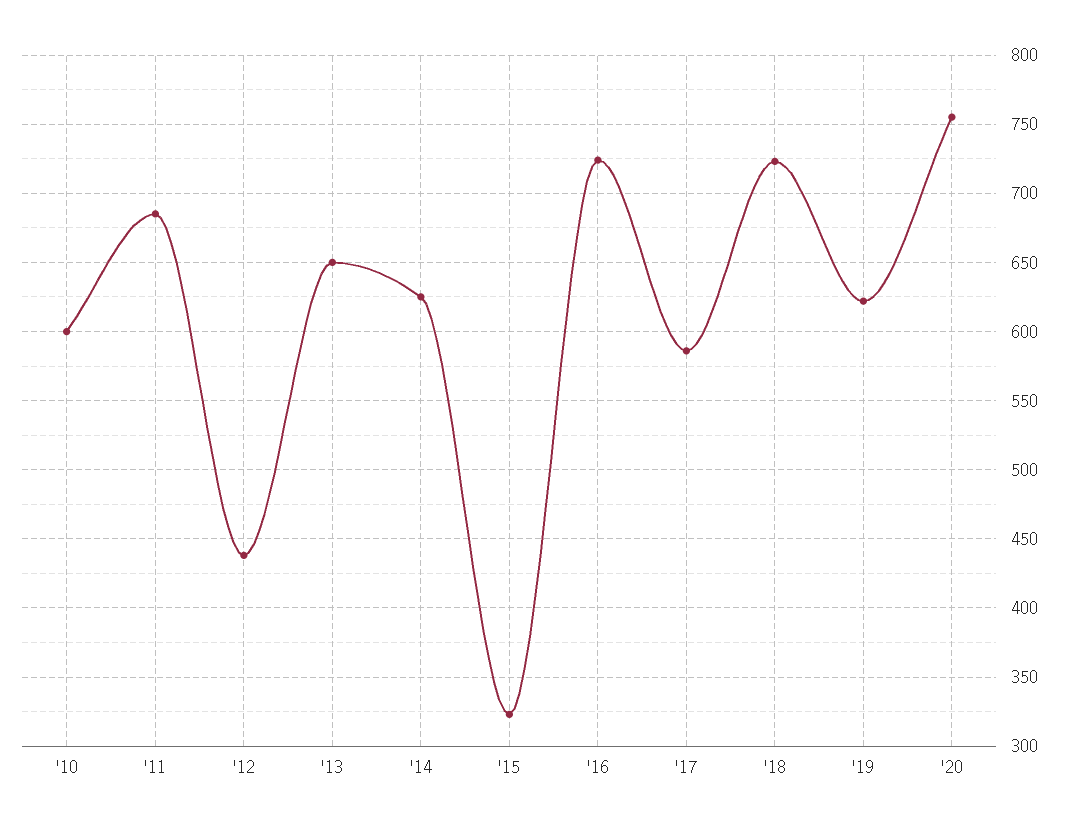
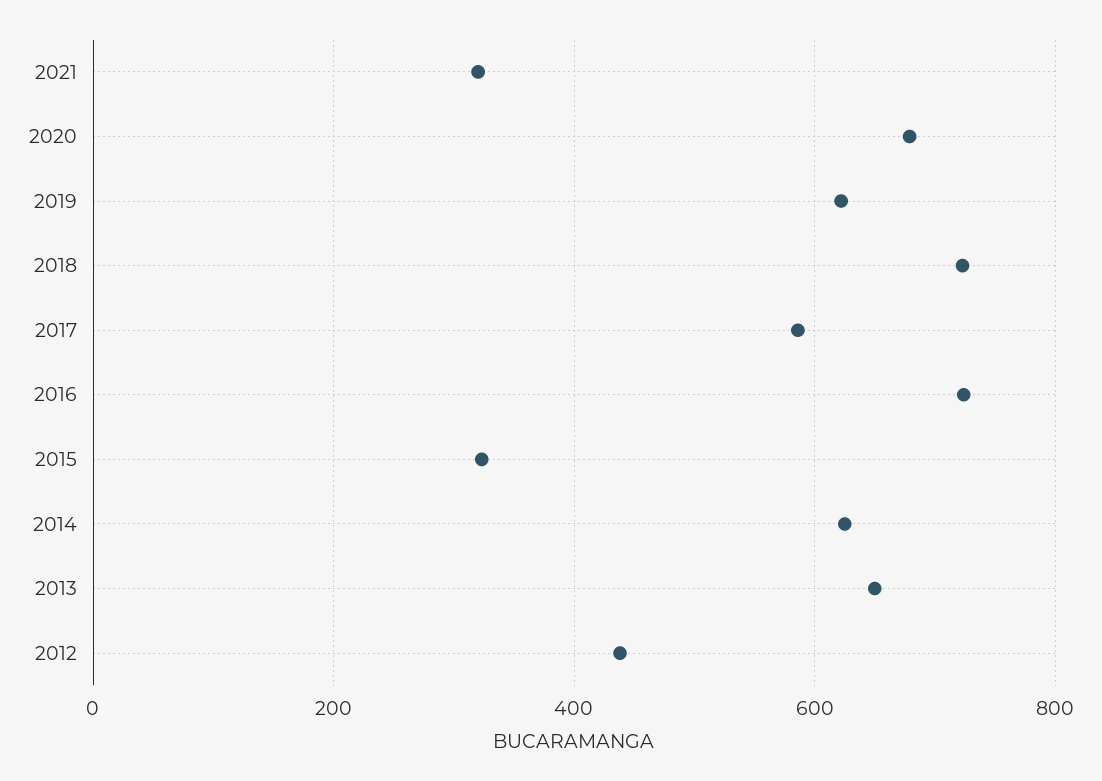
'10: 600 -> none
'11: 685 -> none
'20: 755 -> 680
2021: none -> 320

